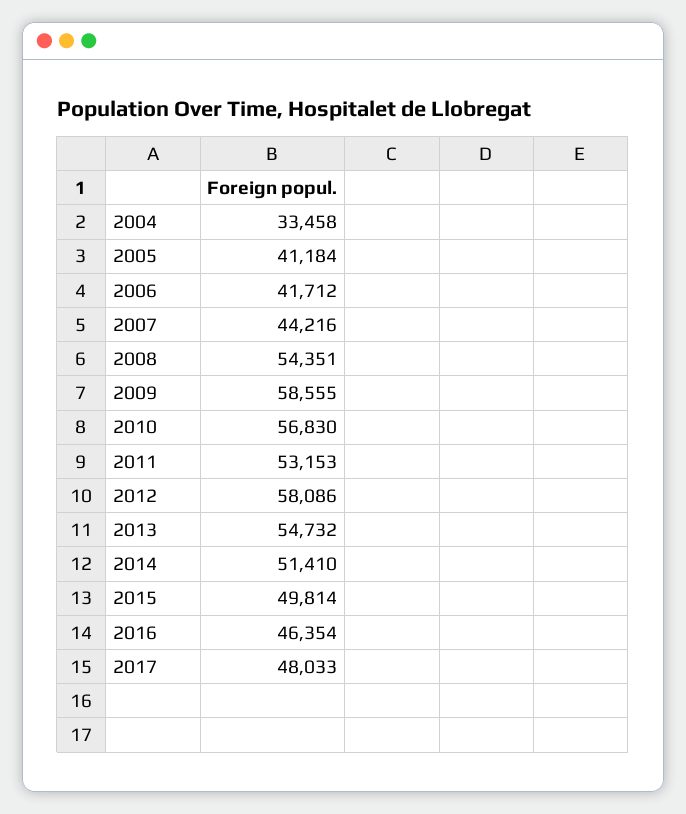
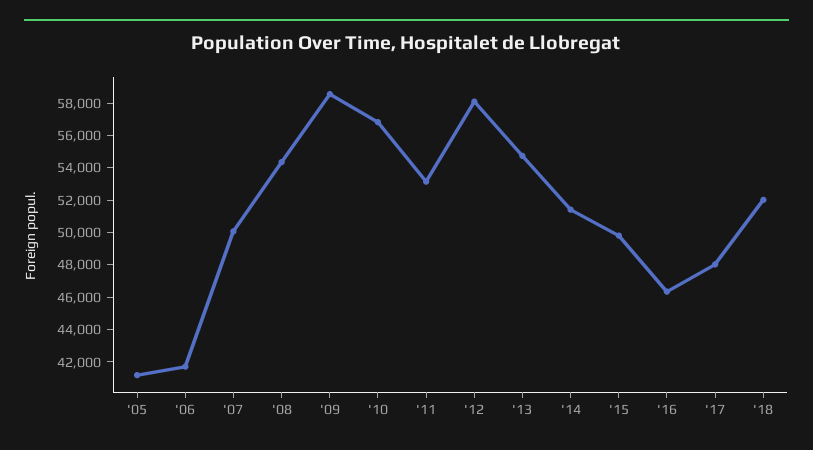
2004: 33458 -> none
2007: 44216 -> 50000
'18: none -> 52000

